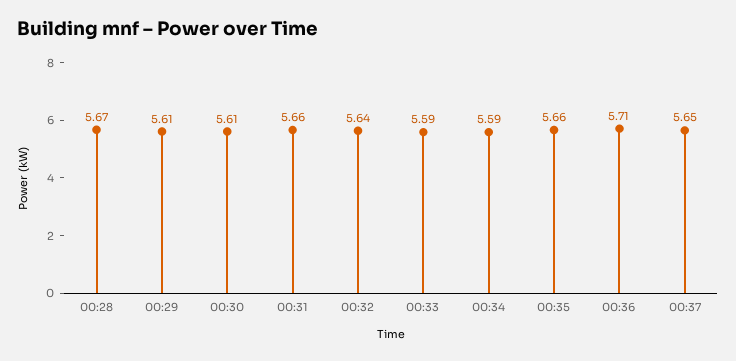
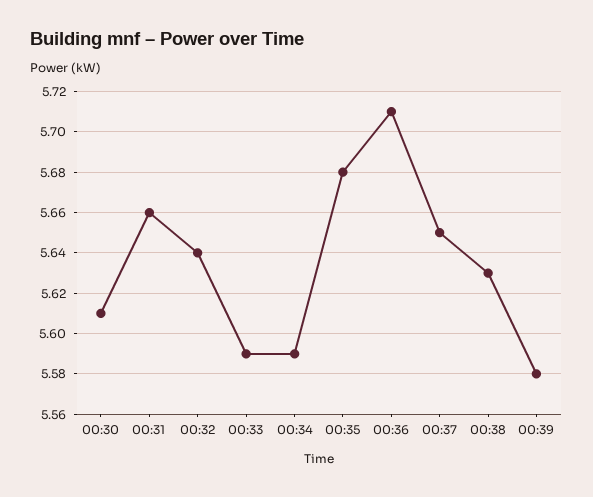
00:28: 5.67 -> none
00:29: 5.61 -> none
00:35: 5.66 -> 5.68
00:38: none -> 5.63
00:39: none -> 5.58

